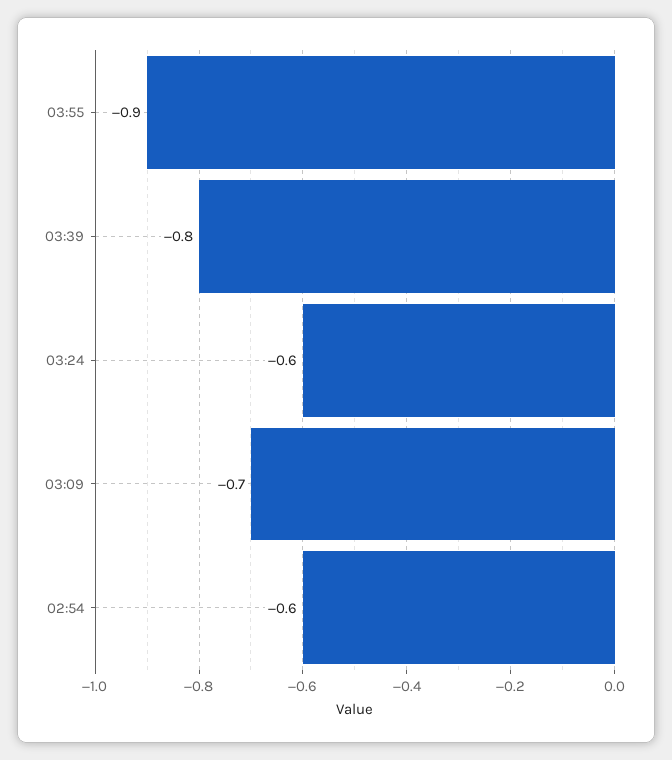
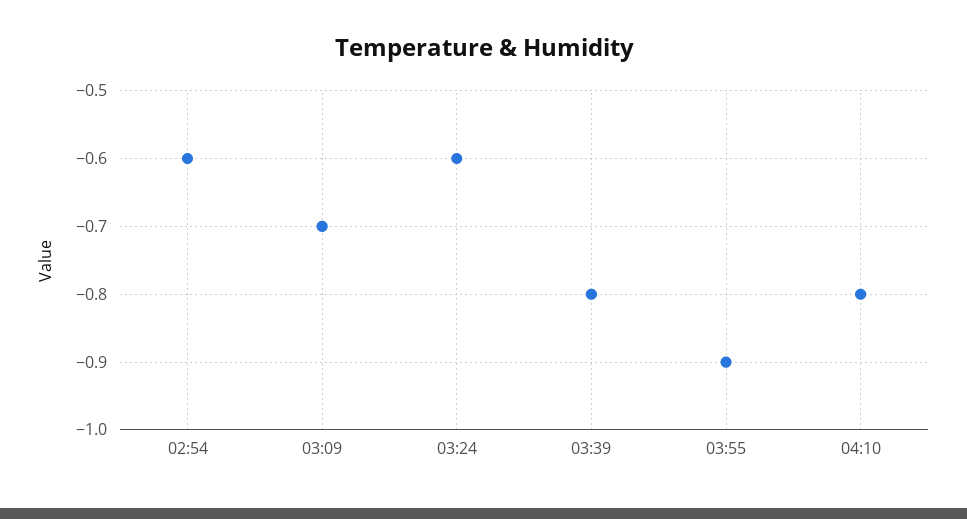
04:10: none -> -0.8

